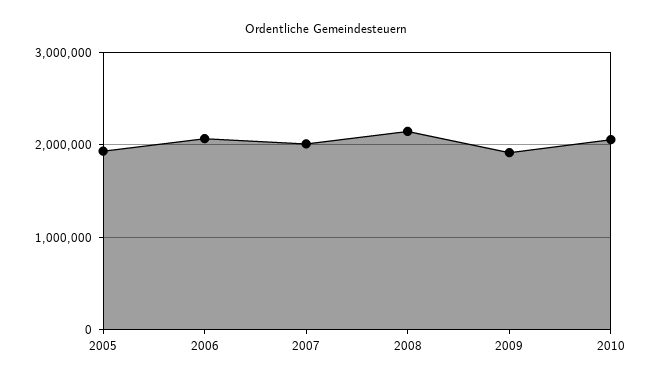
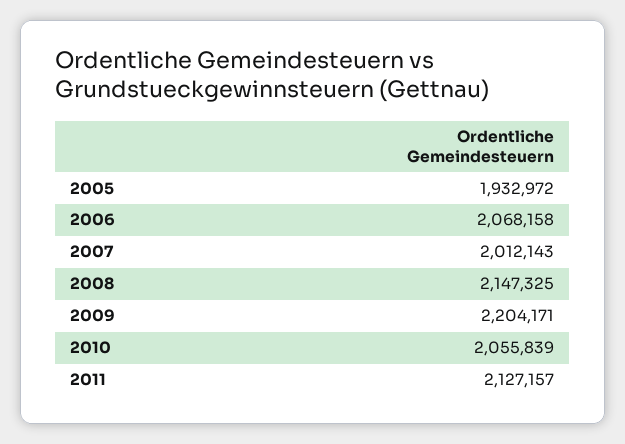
2009: 1900000 -> 2204171
2011: none -> 2127157

